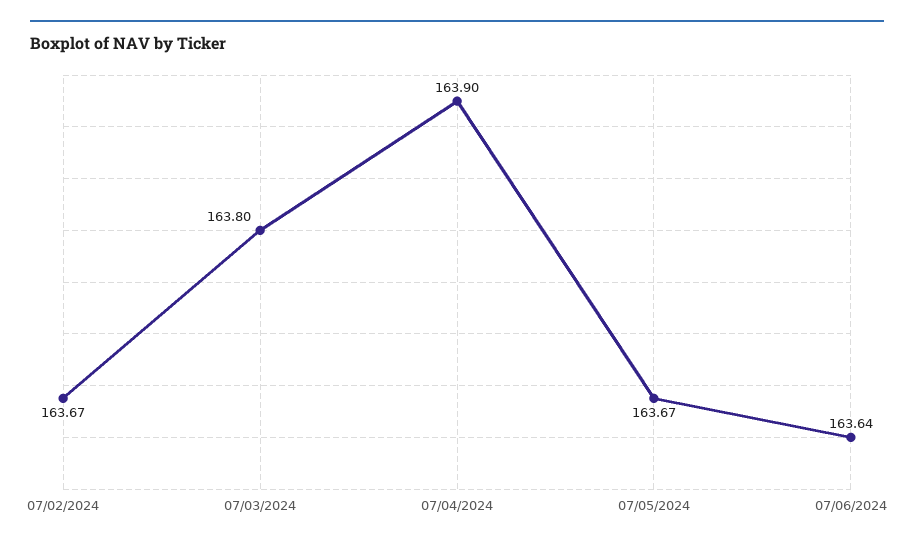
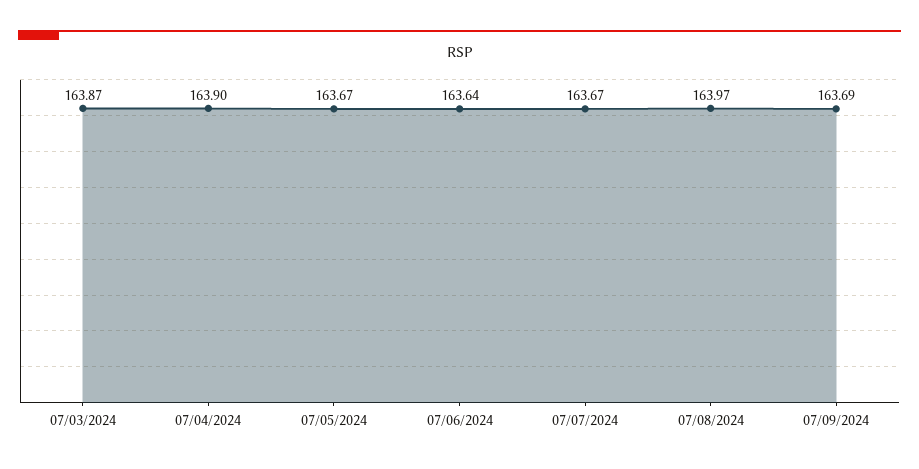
07/02/2024: 163.67 -> none
07/03/2024: 163.8 -> 163.87
07/07/2024: none -> 163.67
07/08/2024: none -> 163.97
07/09/2024: none -> 163.69

